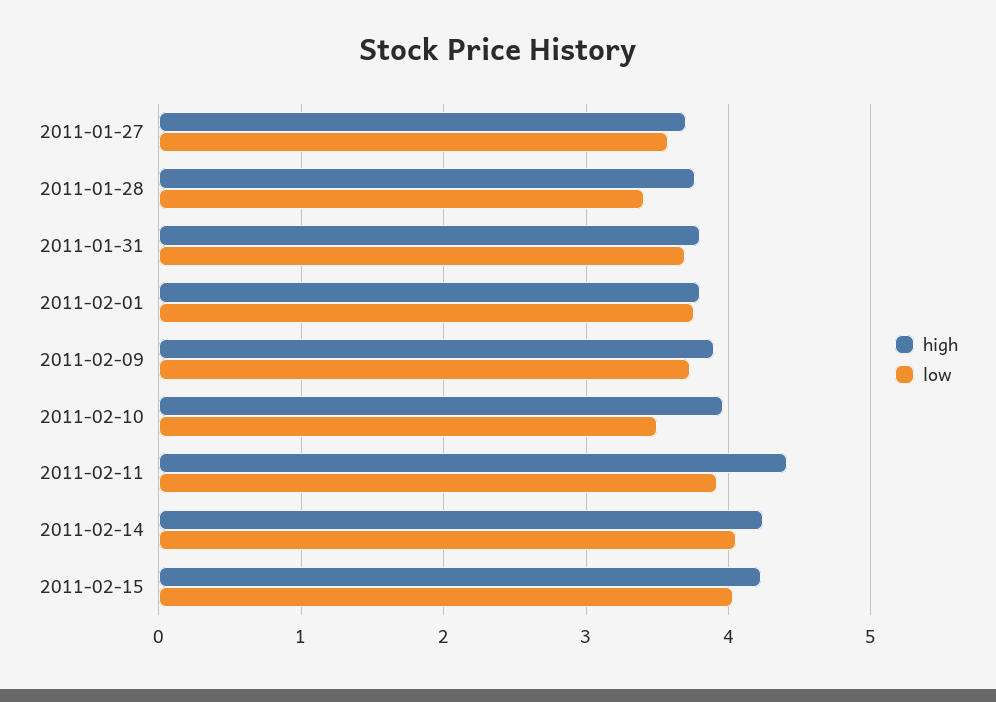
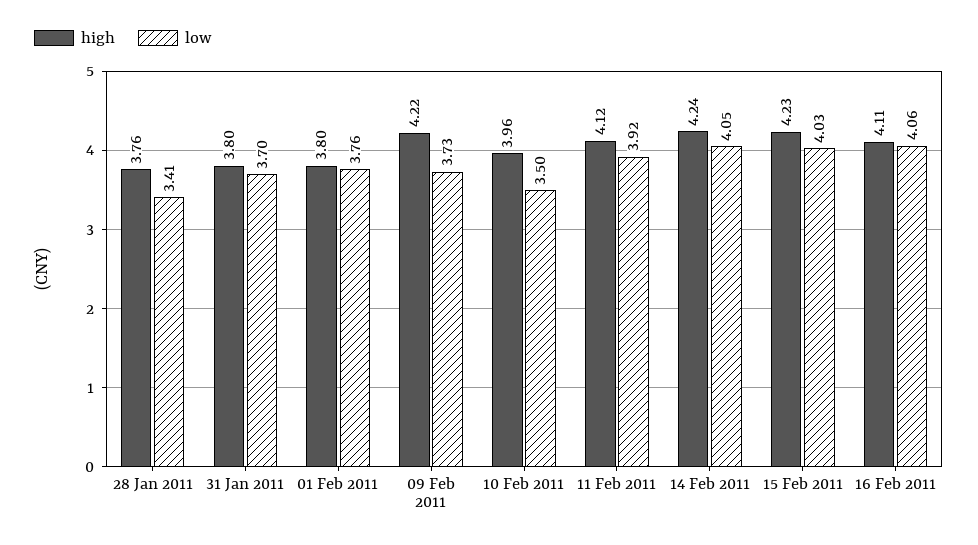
high, 2011-01-27: 3.7 -> none
low, 2011-01-27: 3.6 -> none
high, 2011-02-09: 3.9 -> 4.22
high, 2011-02-11: 4.4 -> 4.12
high, 16 Feb 2011: none -> 4.11
low, 16 Feb 2011: none -> 4.06

